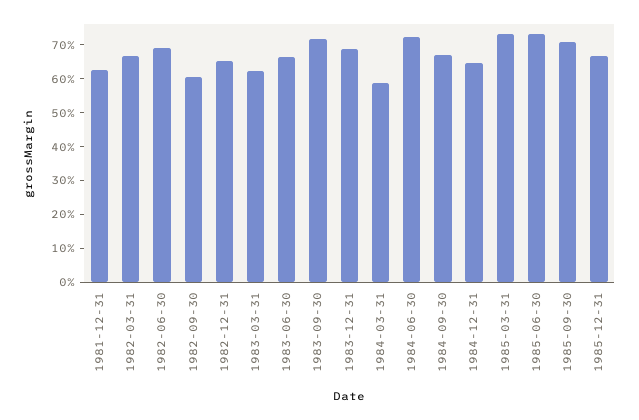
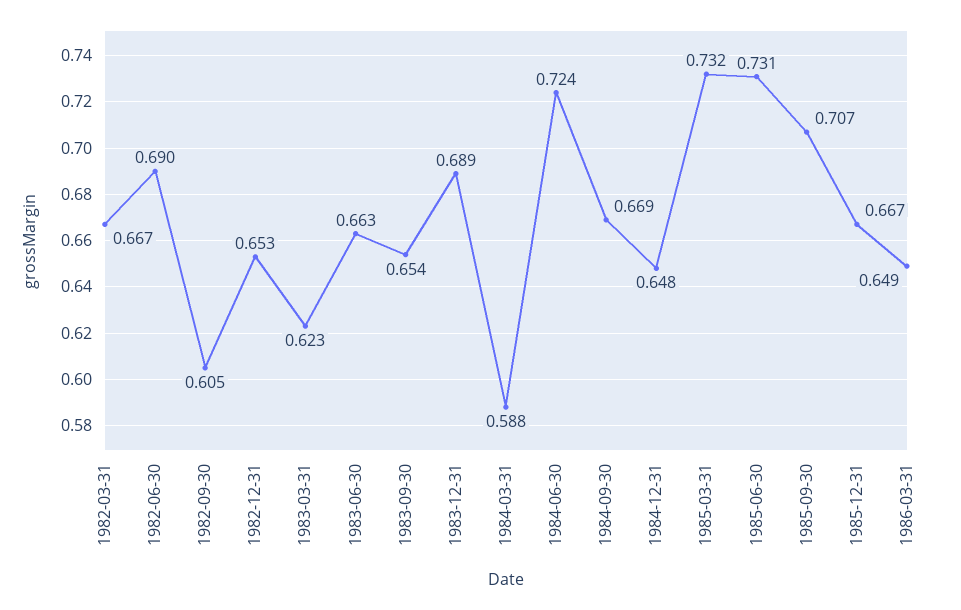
1981-12-31: 0.625 -> none
1983-09-30: 0.725 -> 0.654
1986-03-31: none -> 0.649

